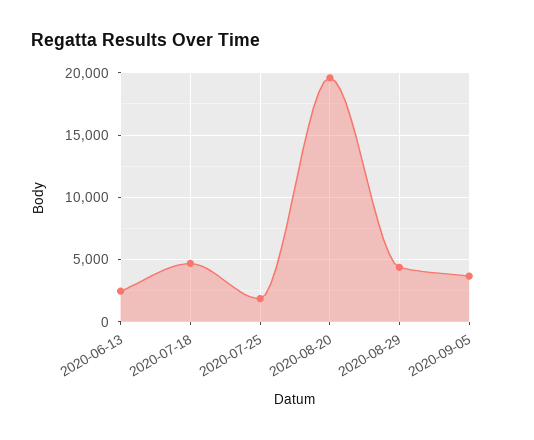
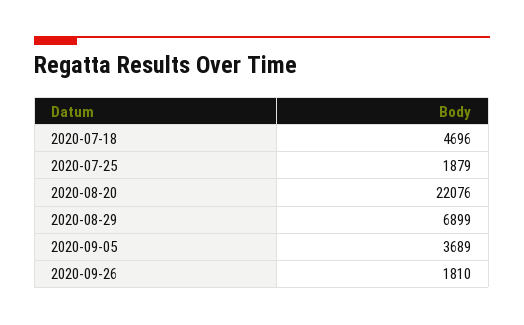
2020-06-13: 2500 -> none
2020-08-20: 19500 -> 22076
2020-08-29: 4500 -> 6899
2020-09-26: none -> 1810

